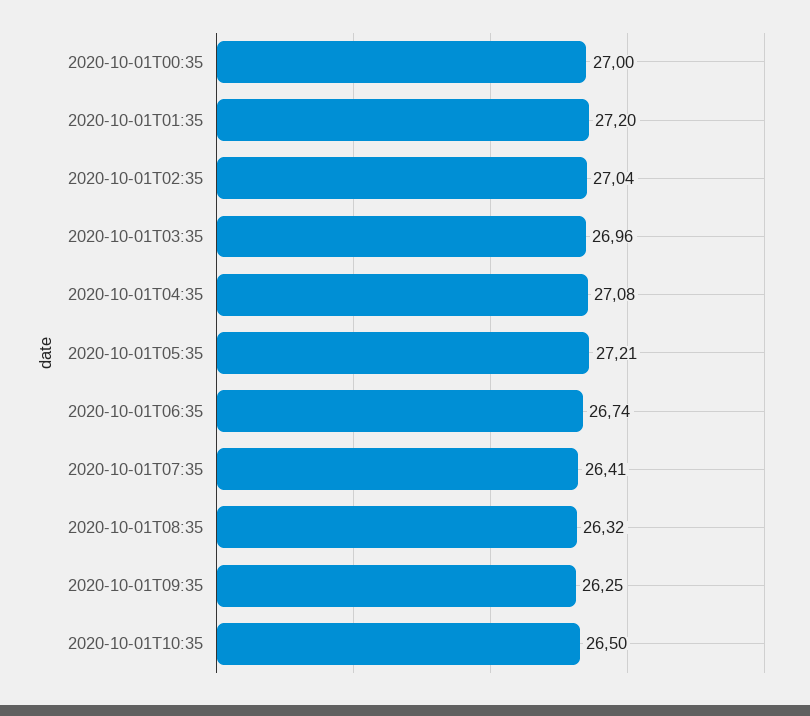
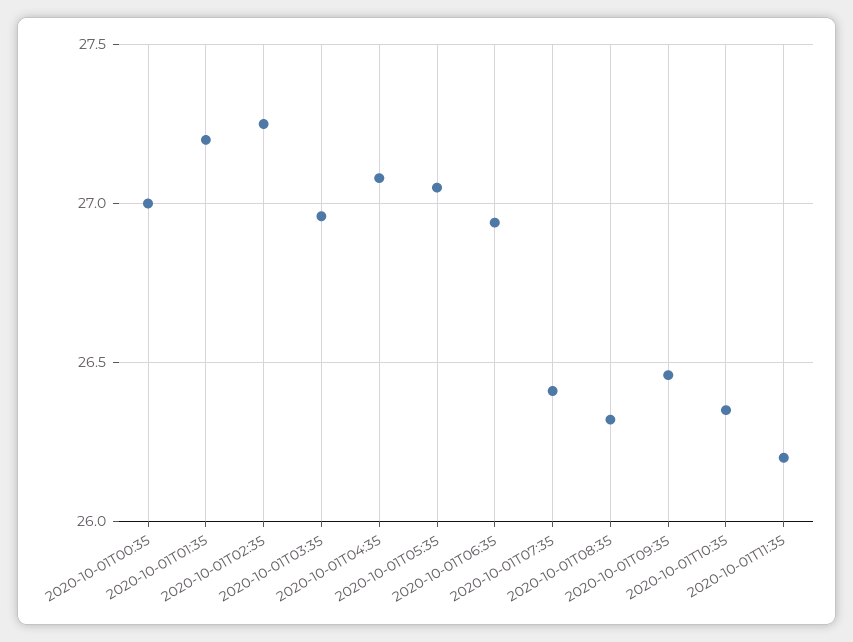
2020-10-01T02:35: 27.04 -> 27.25
2020-10-01T05:35: 27.21 -> 27.05
2020-10-01T06:35: 26.74 -> 26.95
2020-10-01T09:35: 26.25 -> 26.45
2020-10-01T10:35: 26.5 -> 26.35
2020-10-01T11:35: none -> 26.2

